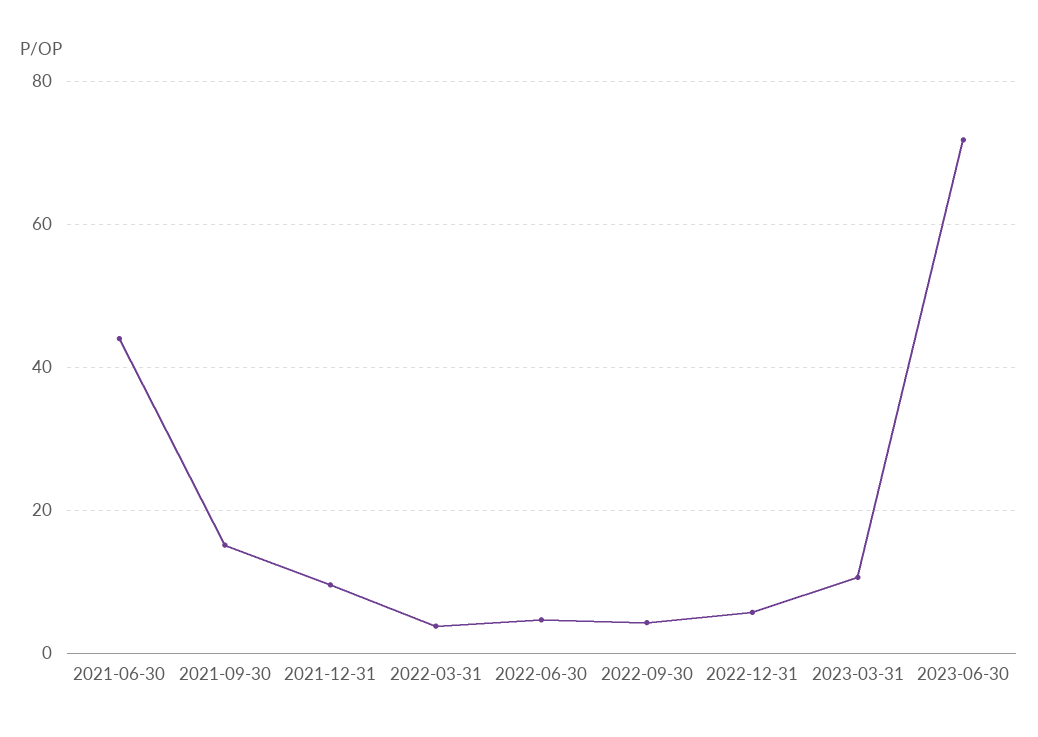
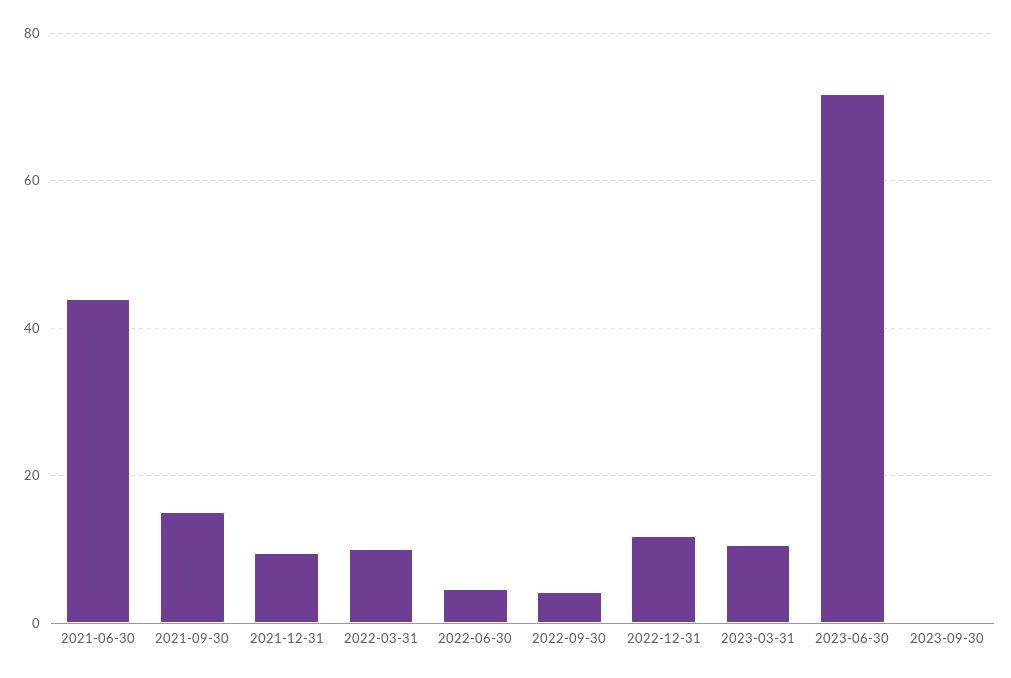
2022-03-31: 4 -> 10
2022-12-31: 6 -> 12
2023-09-30: none -> 0

